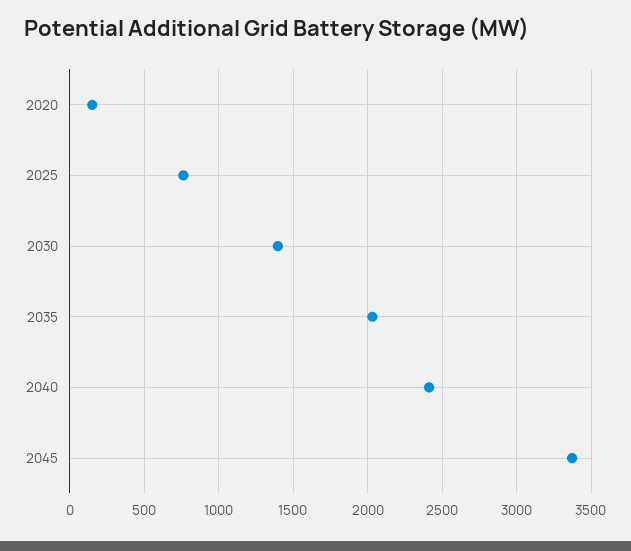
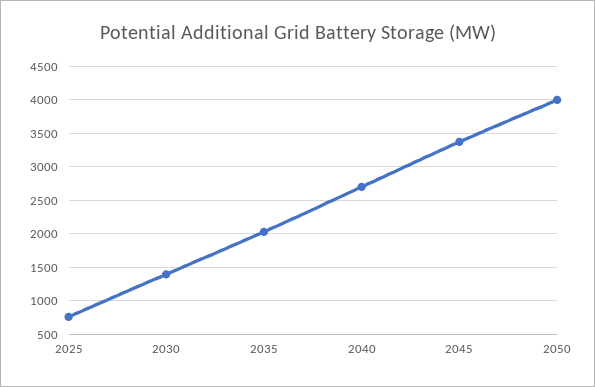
2020: 150 -> none
2040: 2400 -> 2700
2050: none -> 4000

